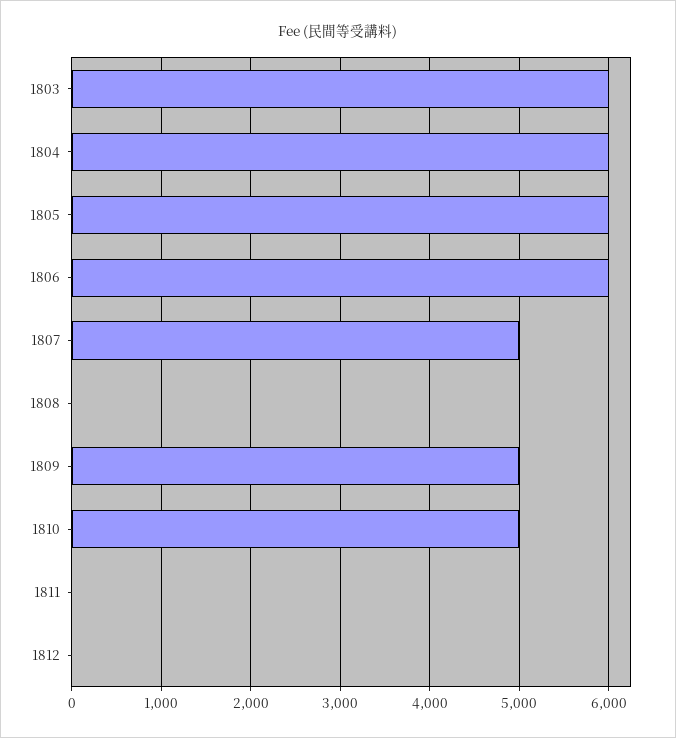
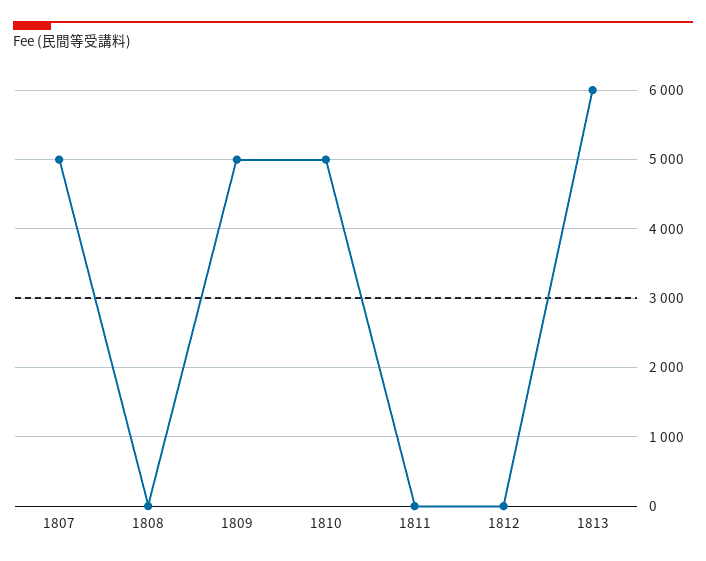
1803: 6000 -> none
1804: 6000 -> none
1805: 6000 -> none
1806: 6000 -> none
1813: none -> 6000

